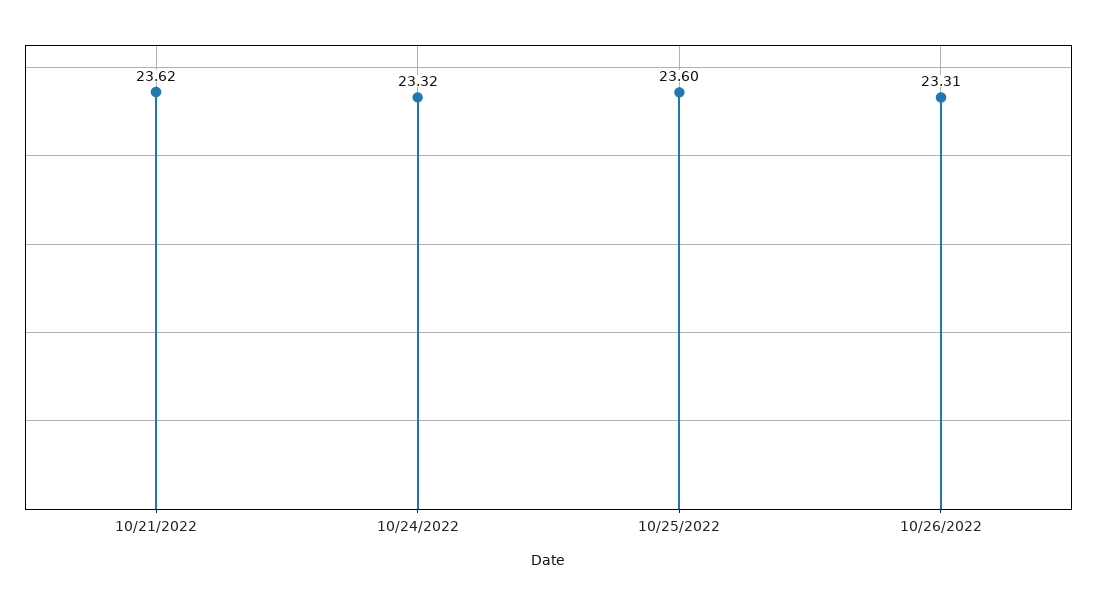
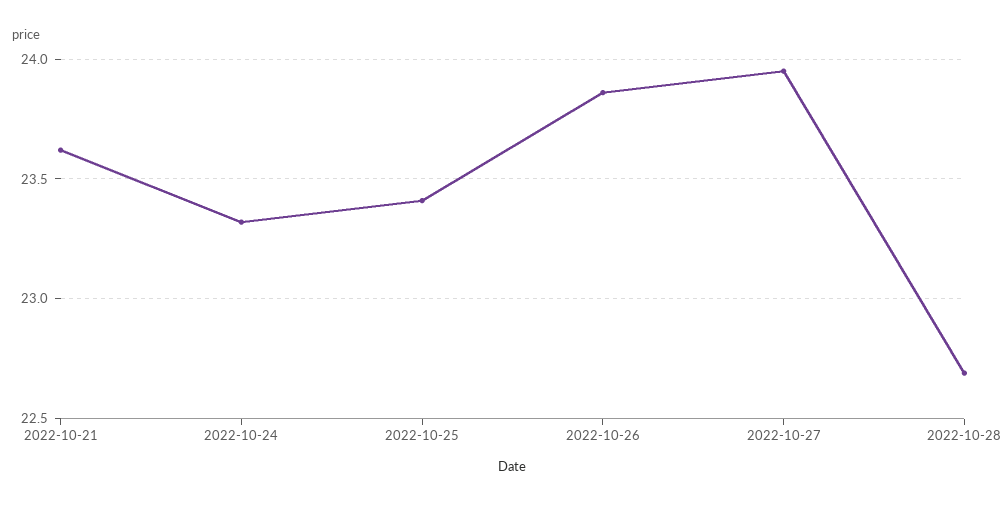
10/25/2022: 23.6 -> 23.4
10/26/2022: 23.31 -> 23.85
2022-10-27: none -> 23.95
2022-10-28: none -> 22.7

